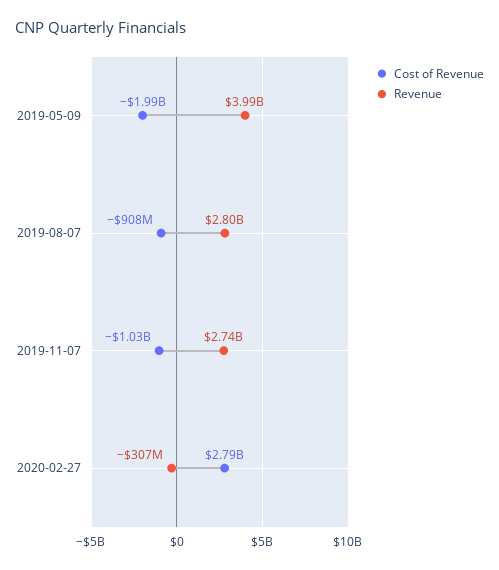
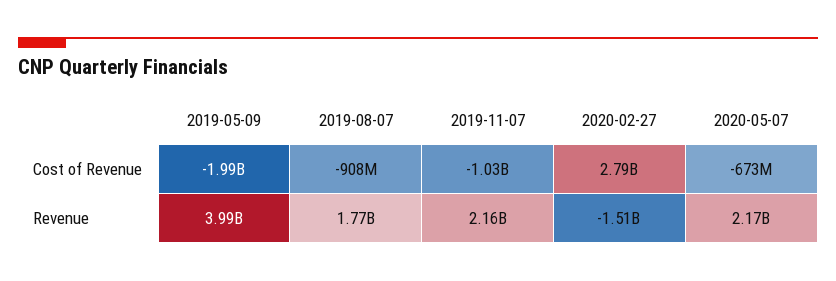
Revenue, 2019-08-07: 2800000000 -> 1770000000
Revenue, 2019-11-07: 2740000000 -> 2160000000
Revenue, 2020-02-27: -307000000 -> -1510000000
Cost of Revenue, 2020-05-07: none -> -673000000
Revenue, 2020-05-07: none -> 2170000000

